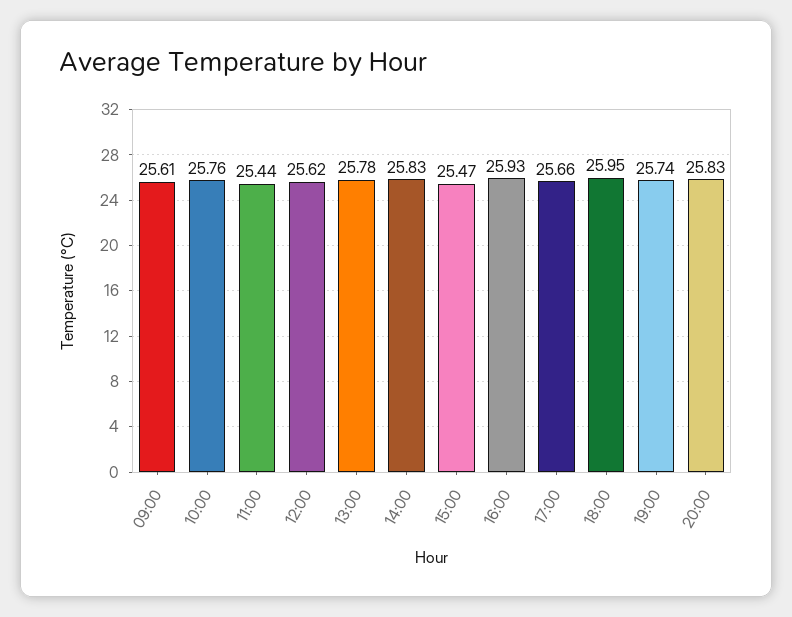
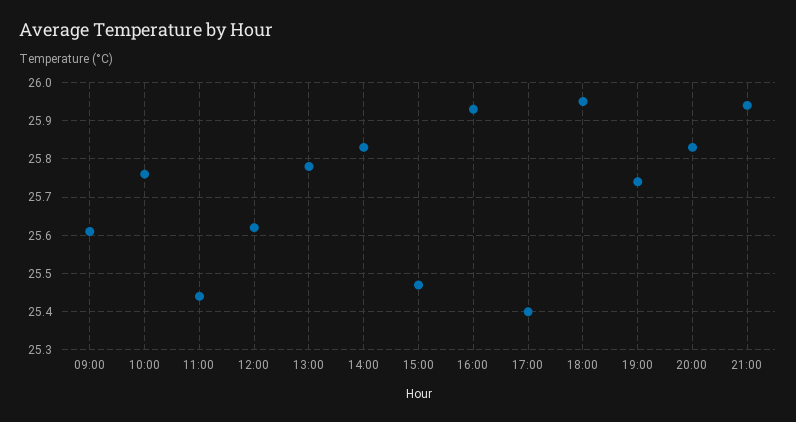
17:00: 25.66 -> 25.4
21:00: none -> 25.95

